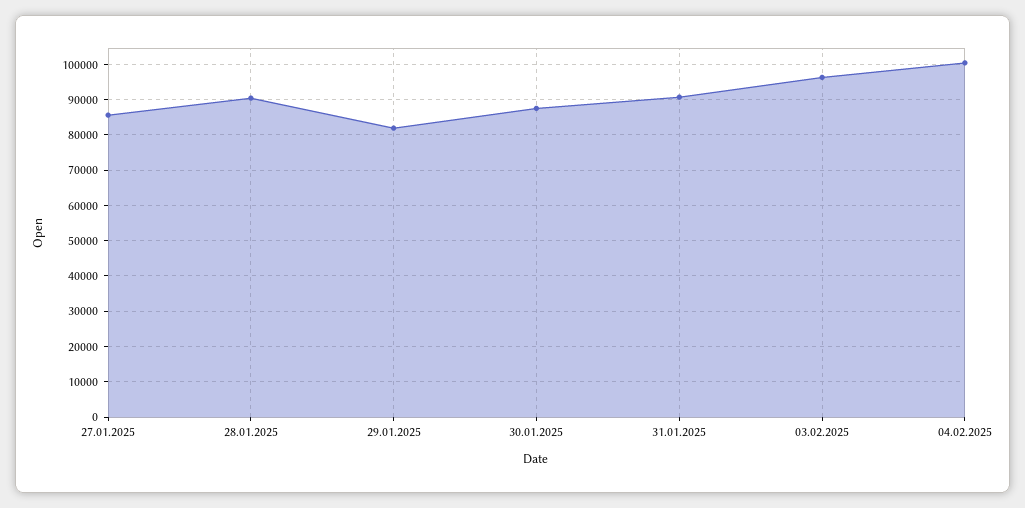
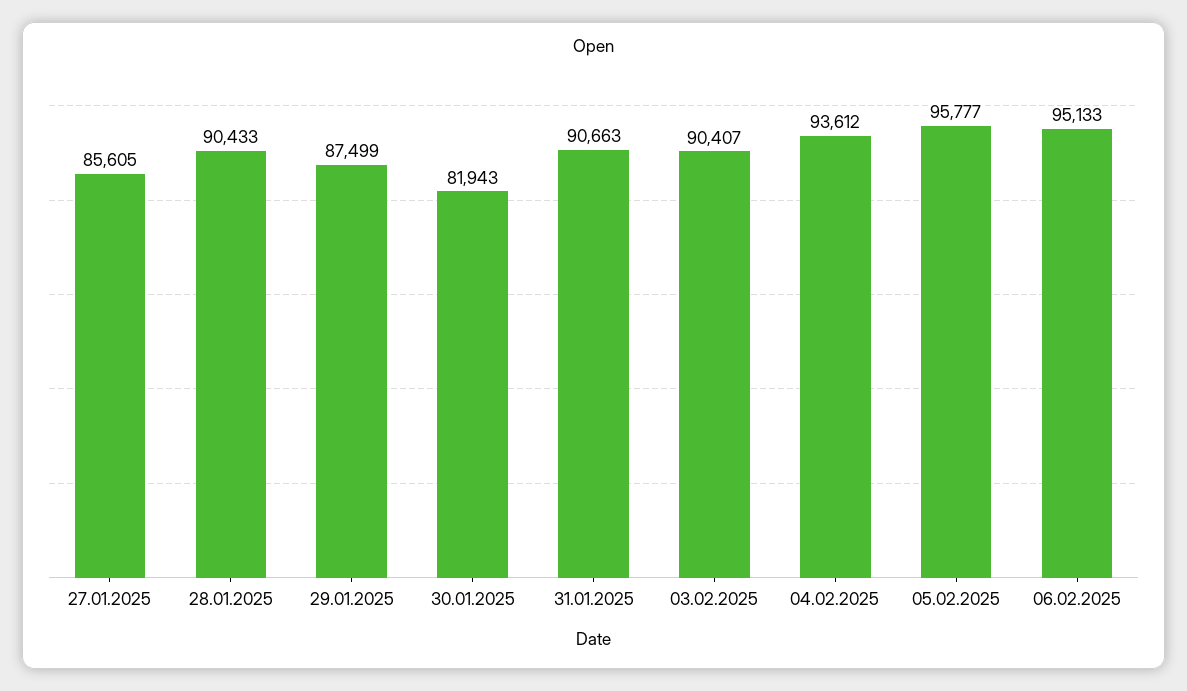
29.01.2025: 82000 -> 87499
30.01.2025: 88000 -> 81943
03.02.2025: 96000 -> 90407
04.02.2025: 100000 -> 93612
05.02.2025: none -> 95777
06.02.2025: none -> 95133

